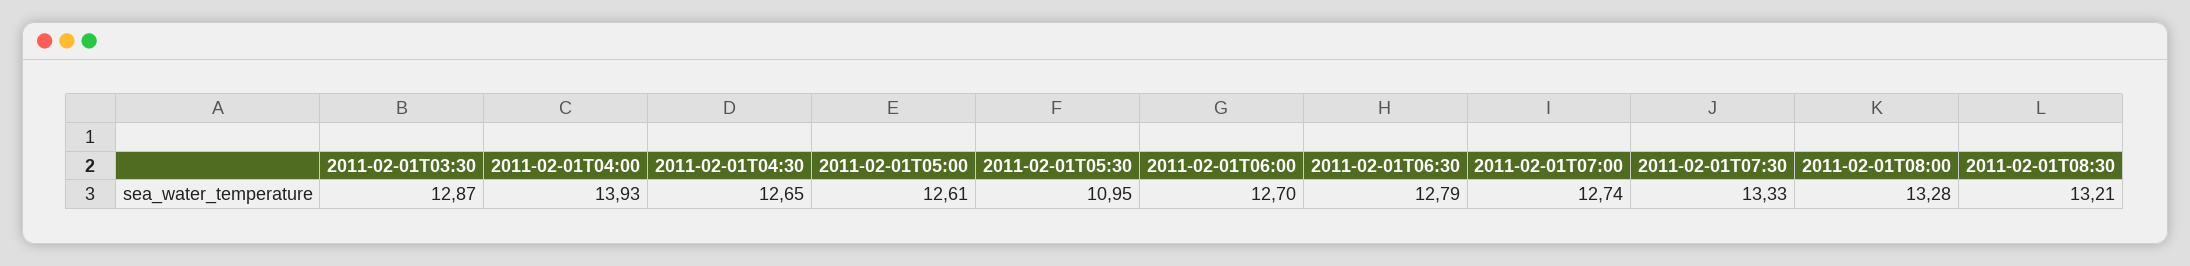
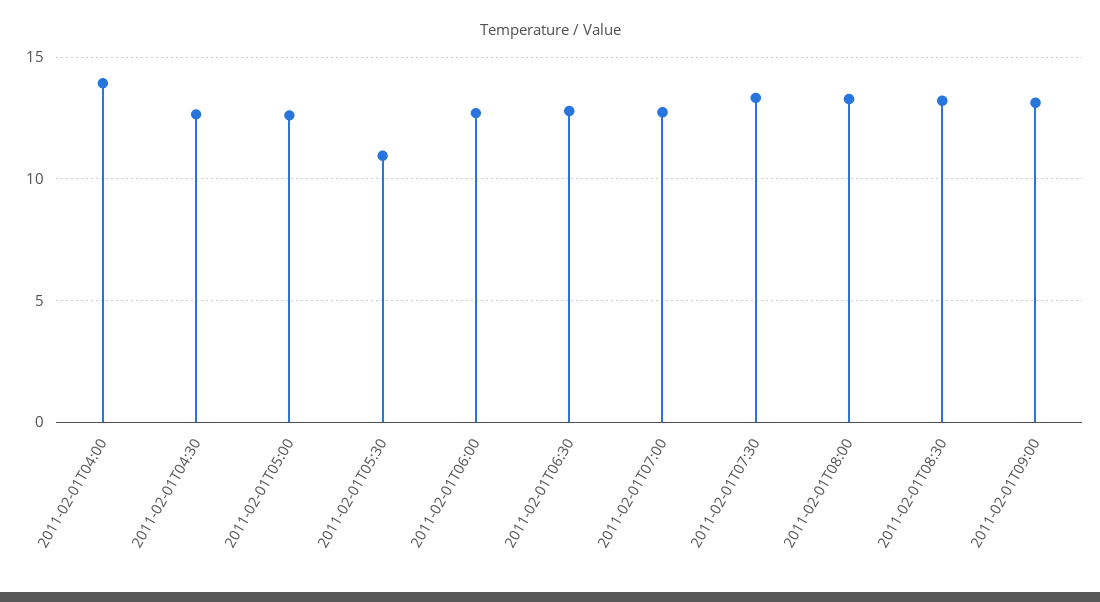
2011-02-01T03:30: 12.87 -> none
2011-02-01T09:00: none -> 13

